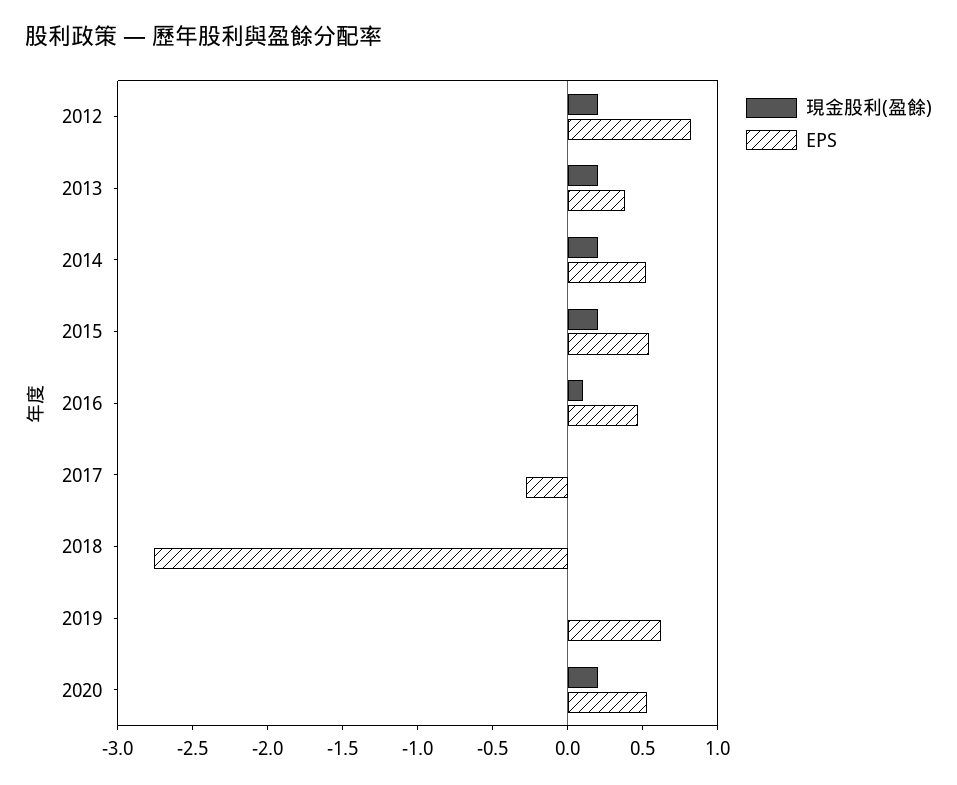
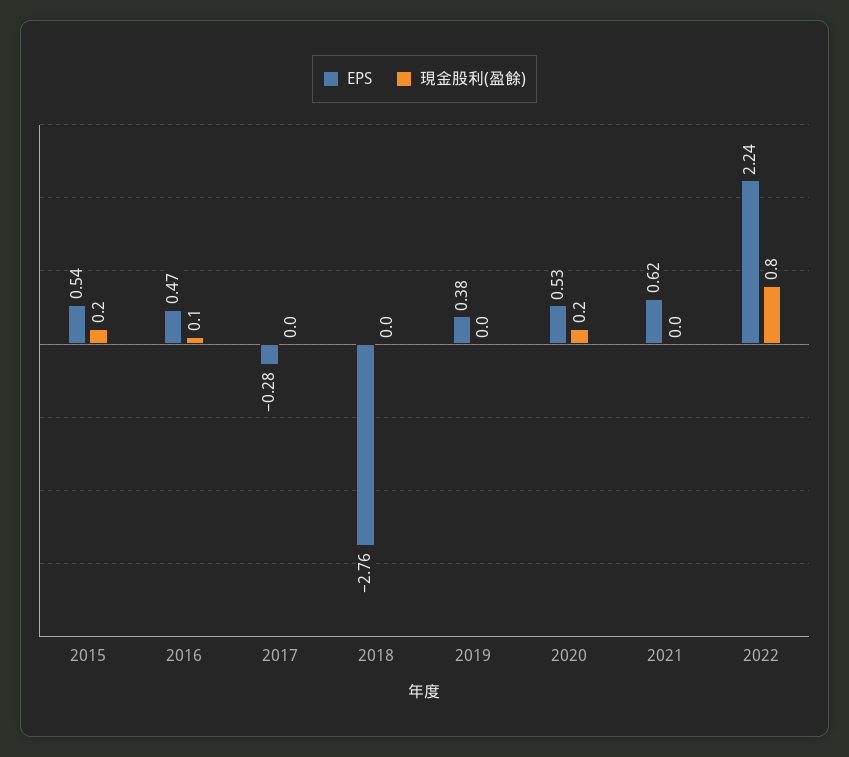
現金股利(盈餘), 2012: 0.2 -> none
EPS, 2012: 0.8 -> none
現金股利(盈餘), 2013: 0.2 -> none
EPS, 2013: 0.4 -> none
現金股利(盈餘), 2014: 0.2 -> none
EPS, 2014: 0.5 -> none
EPS, 2019: 0.6 -> 0.38
EPS, 2021: none -> 0.62
現金股利(盈餘), 2021: none -> 0
EPS, 2022: none -> 2.24
現金股利(盈餘), 2022: none -> 0.8

